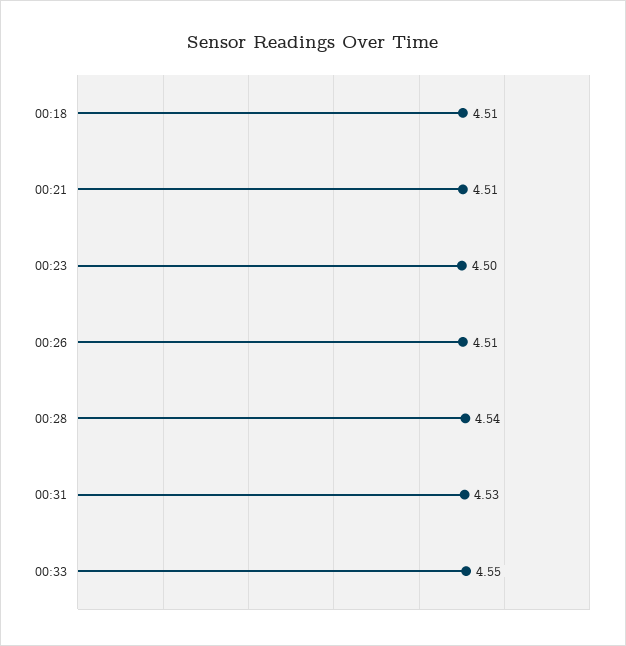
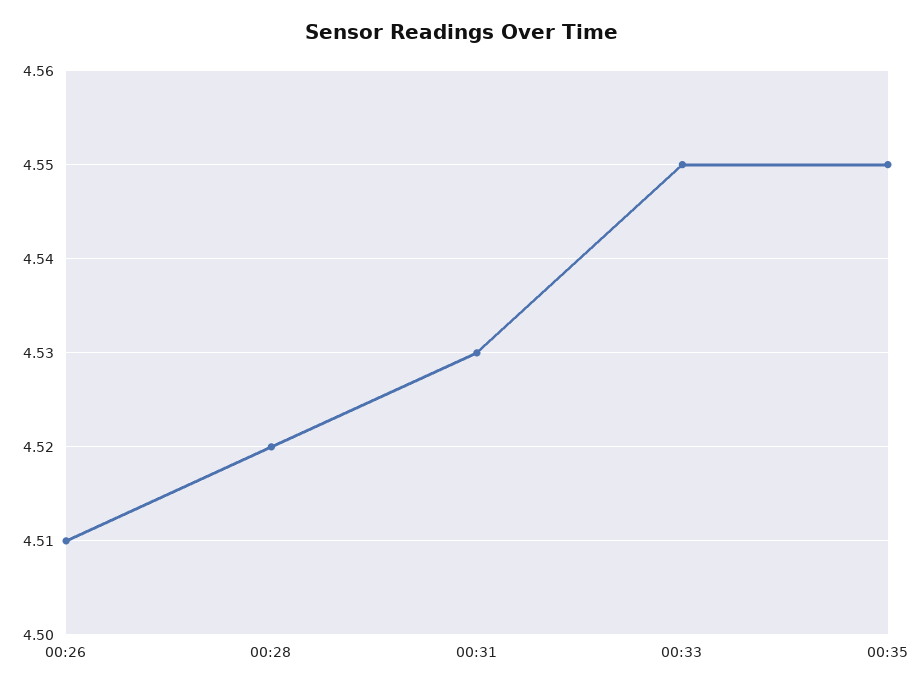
00:18: 4.51 -> none
00:21: 4.51 -> none
00:23: 4.5 -> none
00:28: 4.54 -> 4.52
00:35: none -> 4.55

